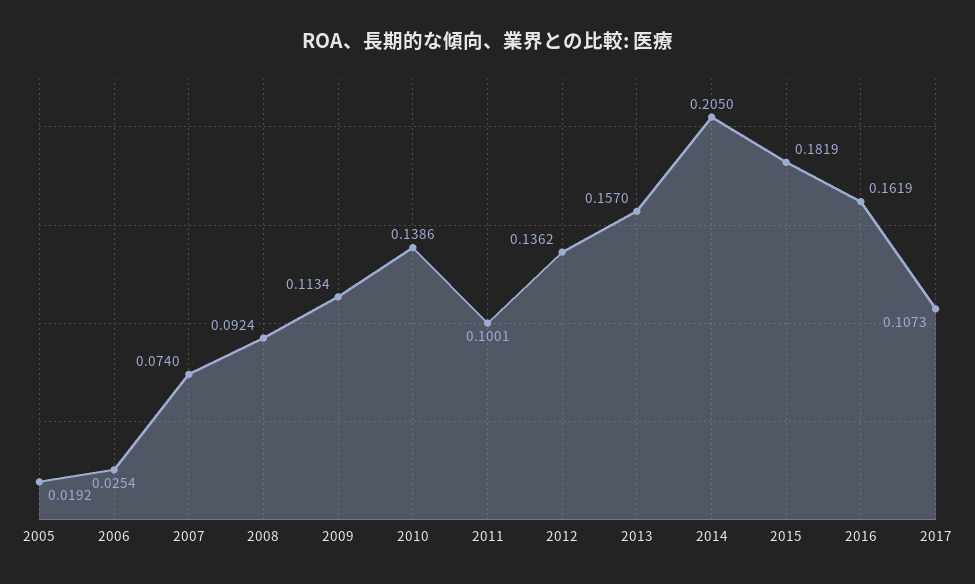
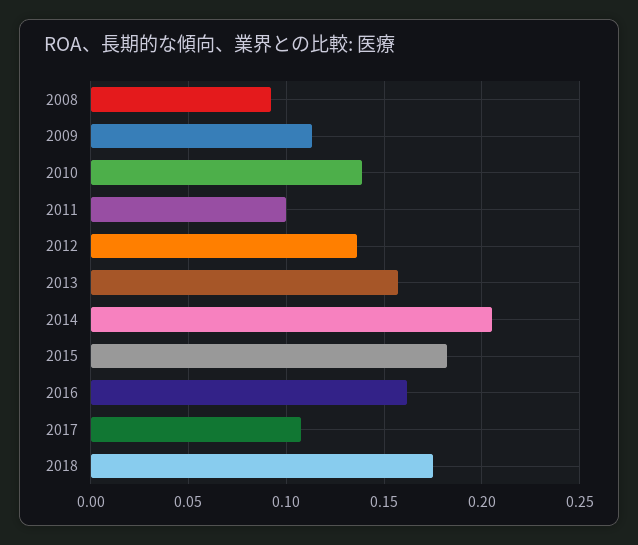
2005: 0.0192 -> none
2006: 0.0254 -> none
2007: 0.074 -> none
2018: none -> 0.175

